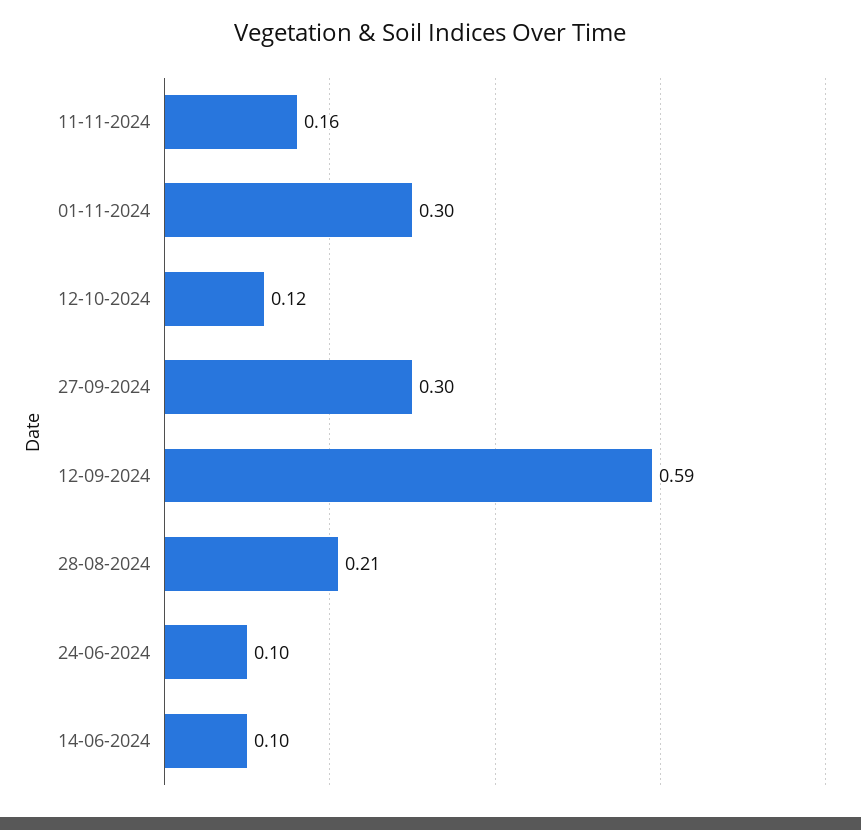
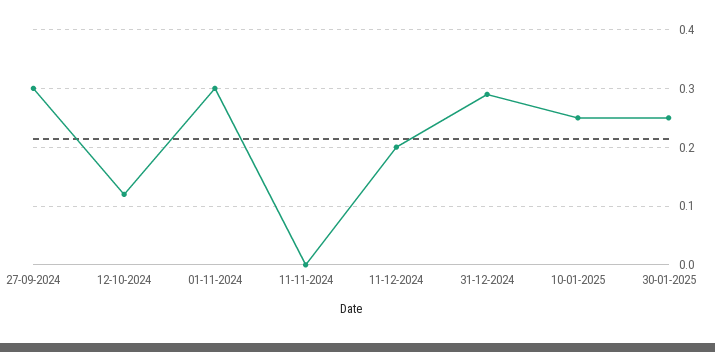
11-11-2024: 0.16 -> 0
12-09-2024: 0.59 -> none
28-08-2024: 0.21 -> none
24-06-2024: 0.1 -> none
14-06-2024: 0.1 -> none
11-12-2024: none -> 0.2
31-12-2024: none -> 0.3
10-01-2025: none -> 0.25
30-01-2025: none -> 0.25

